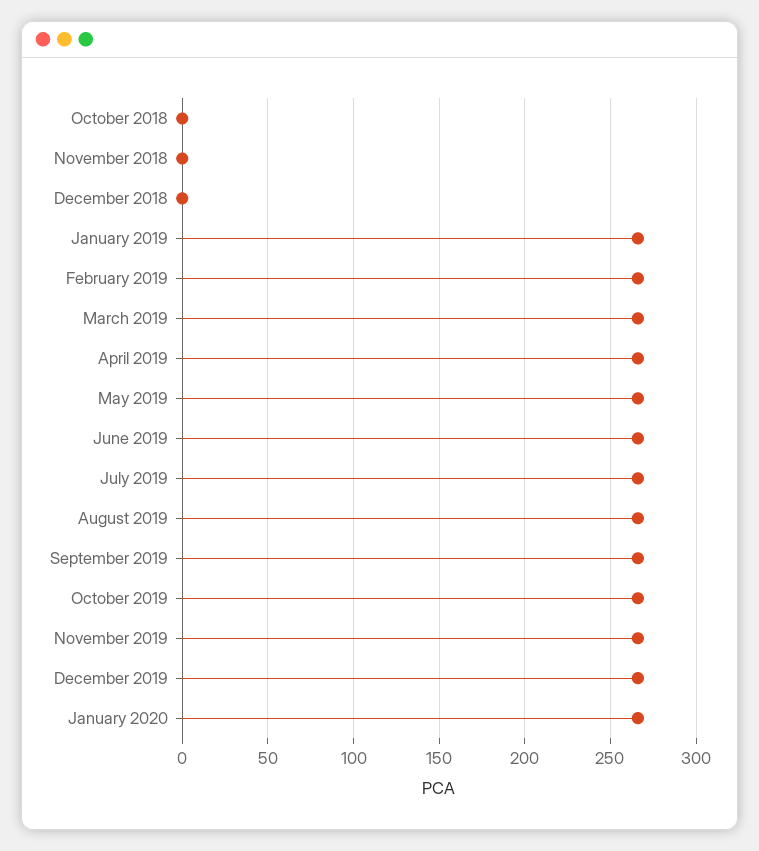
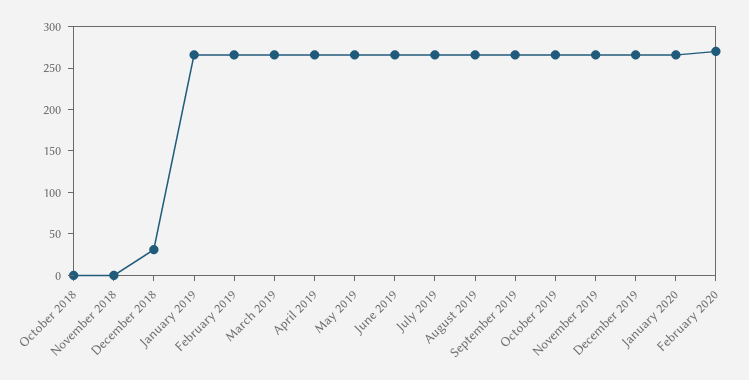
December 2018: 0 -> 30
February 2020: none -> 270

